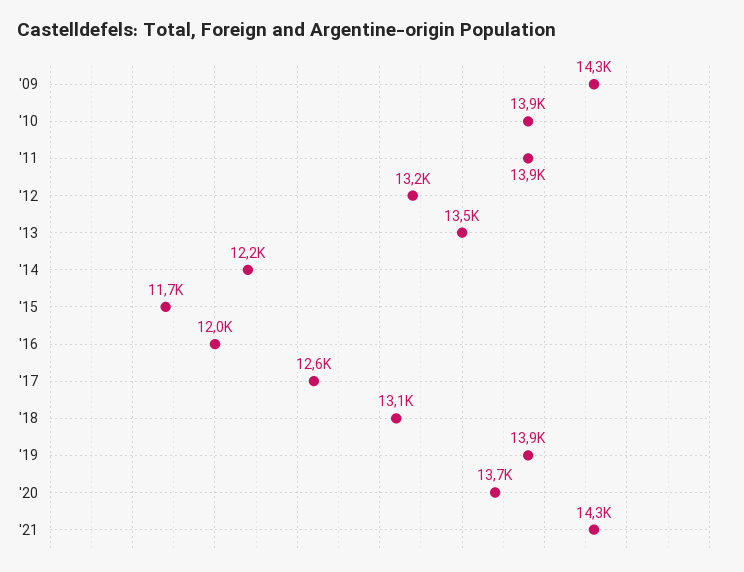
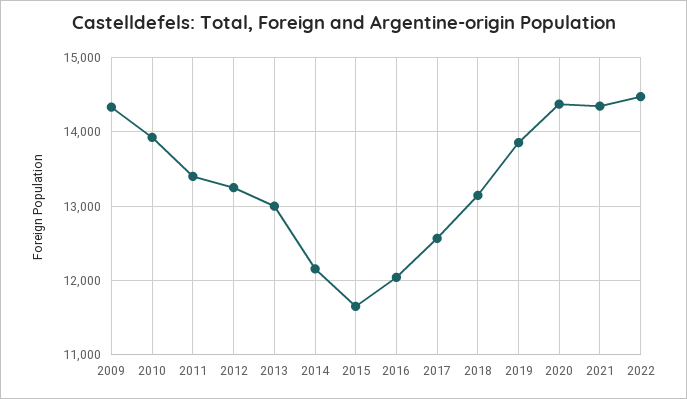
'11: 13900 -> 13400
'13: 13500 -> 13000
'20: 13700 -> 14400
2022: none -> 14500

